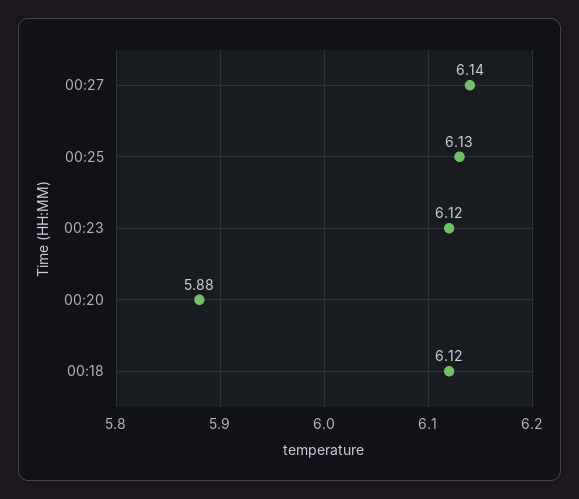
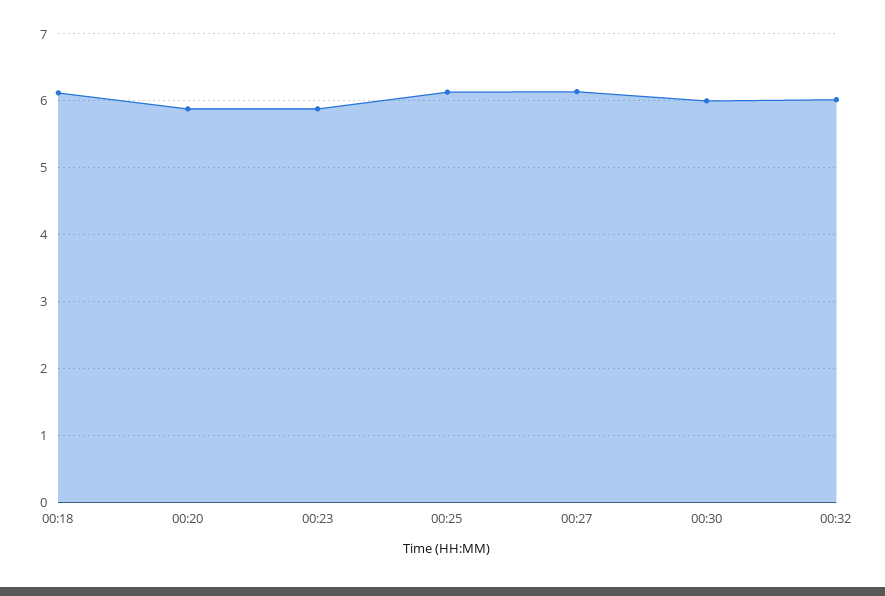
00:23: 6.12 -> 5.9
00:30: none -> 6
00:32: none -> 6

